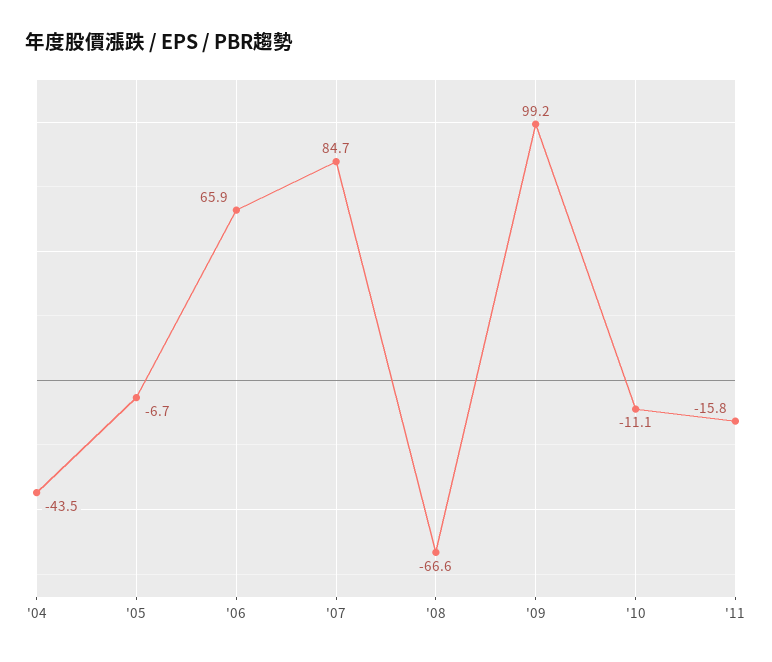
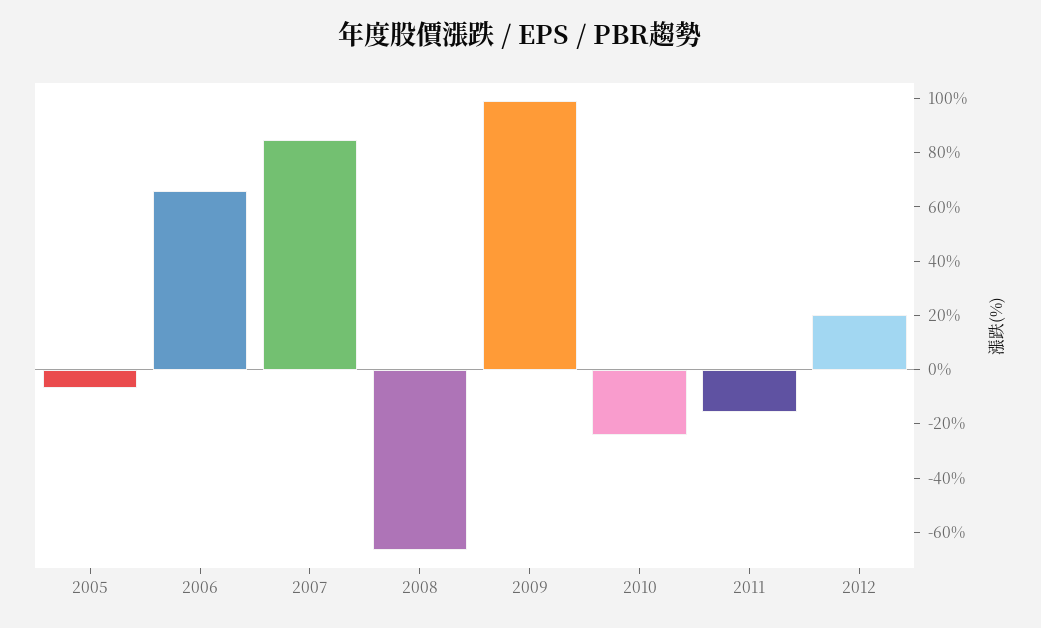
'04: -43.5 -> none
'10: -11.1 -> -25
2012: none -> 20

